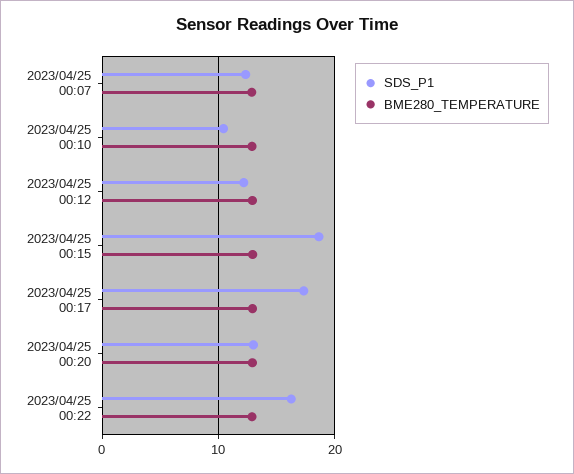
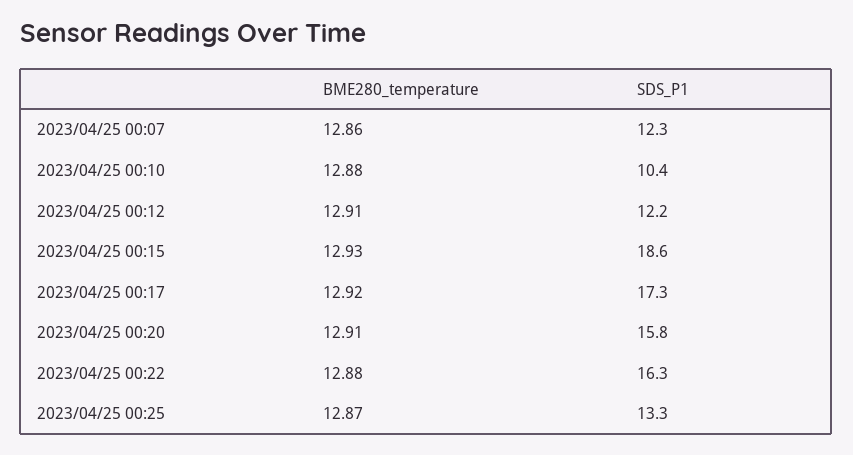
SDS_P1, 2023/04/25 00:20: 13 -> 15.8
BME280_TEMPERATURE, 2023/04/25 00:25: none -> 12.87
SDS_P1, 2023/04/25 00:25: none -> 13.3

